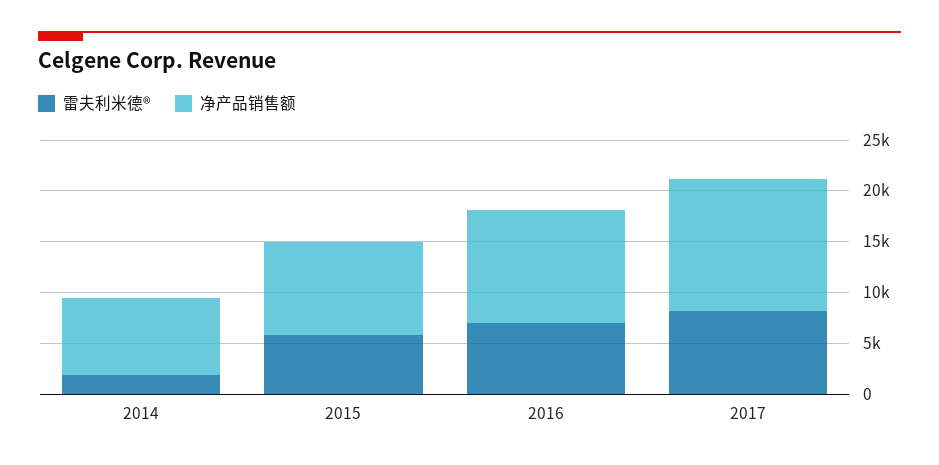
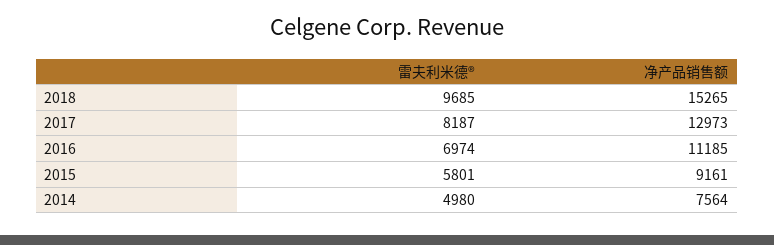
雷夫利米德®, 2014: 2000 -> 4980
雷夫利米德®, 2018: none -> 9685
净产品销售额, 2018: none -> 15265

